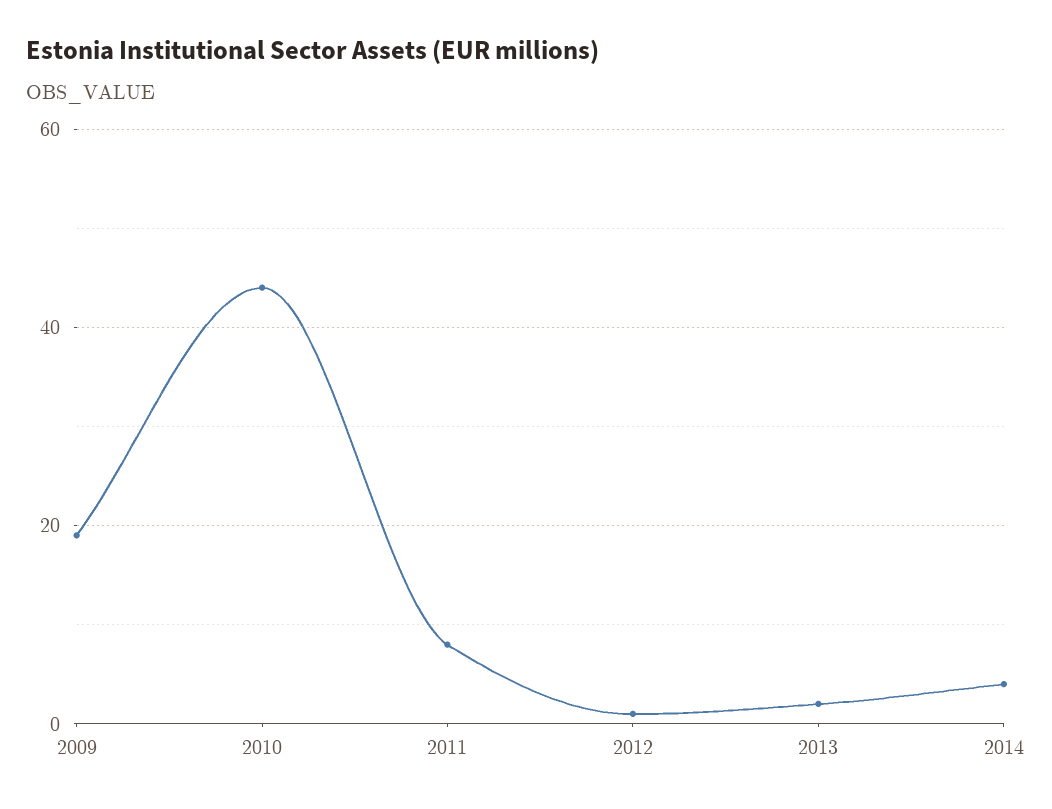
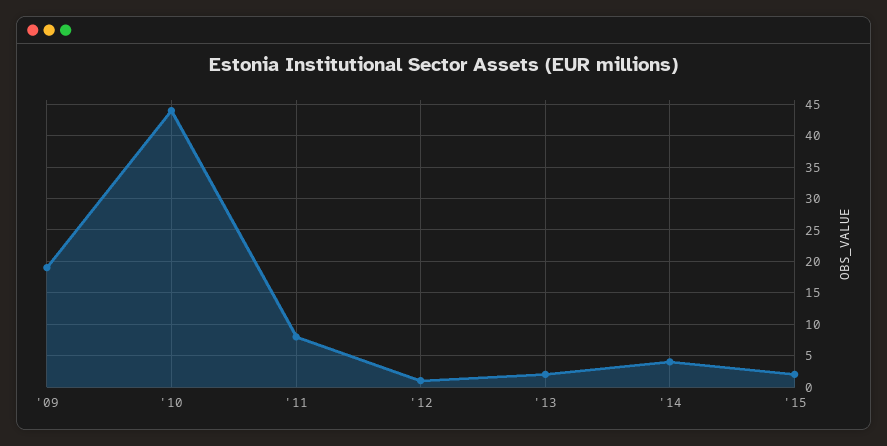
'15: none -> 2

